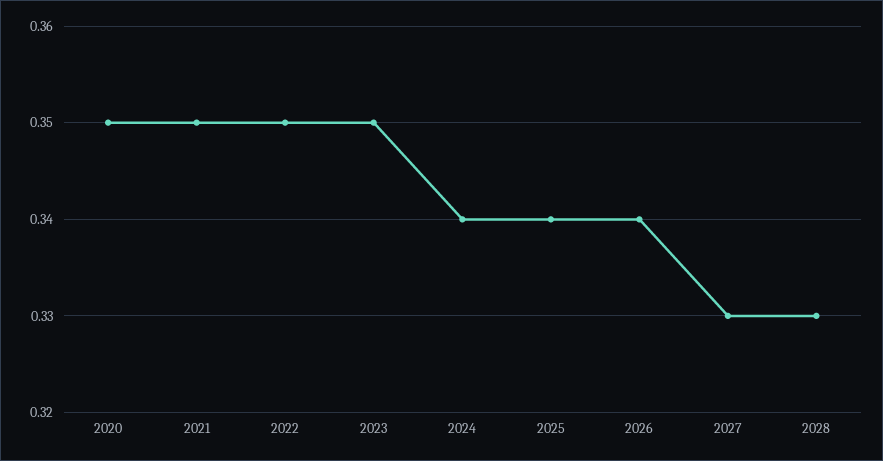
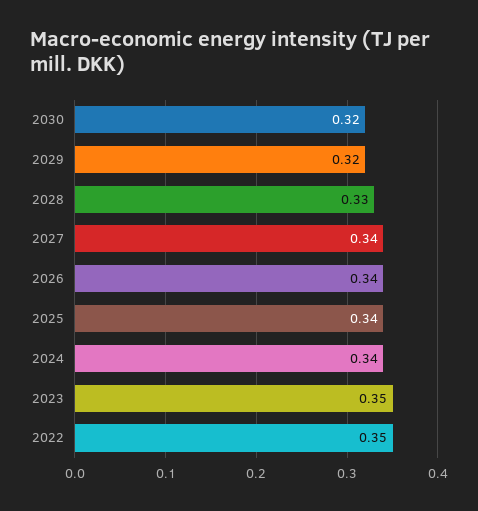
2020: 0.35 -> none
2021: 0.35 -> none
2027: 0.33 -> 0.34
2030: none -> 0.32
2029: none -> 0.32

